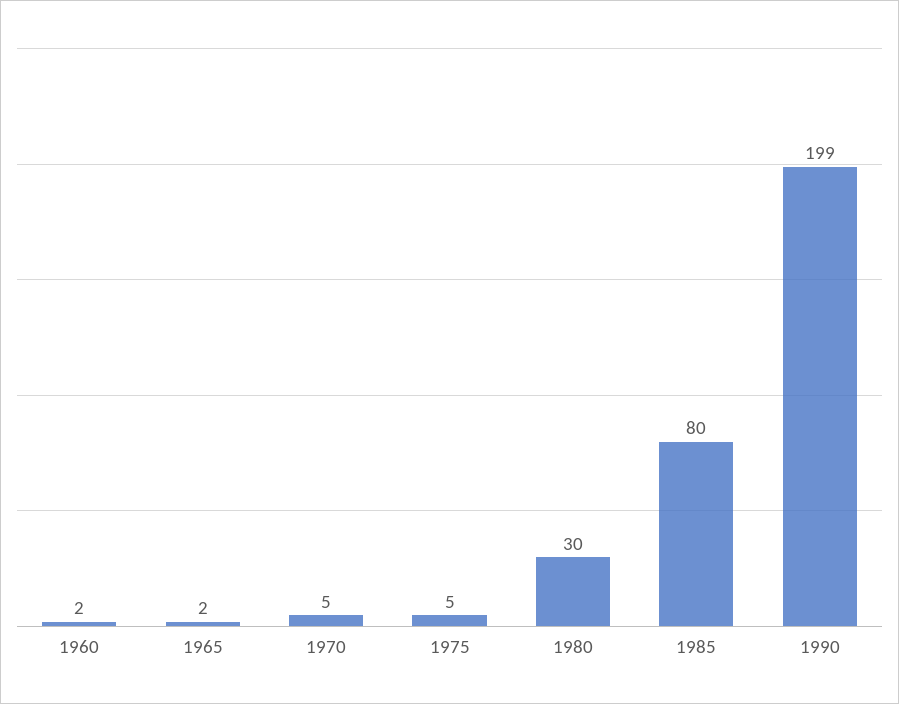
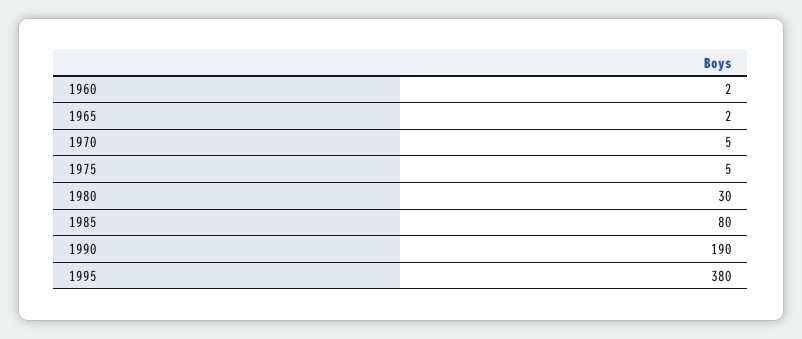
1990: 199 -> 190
1995: none -> 380

